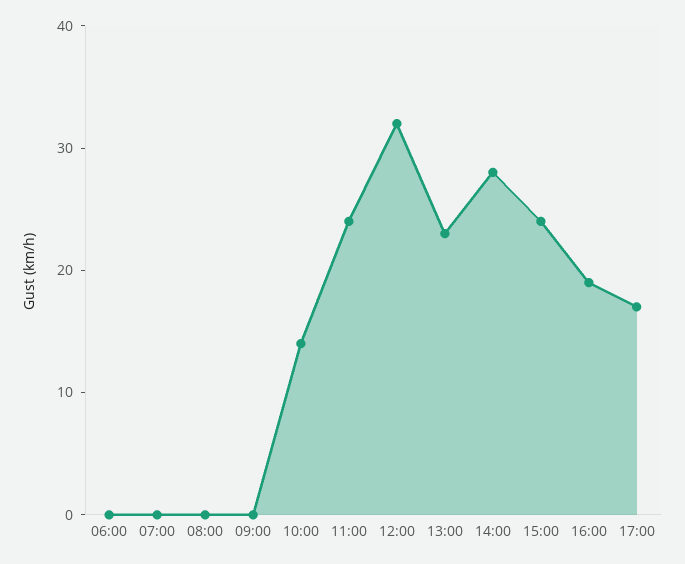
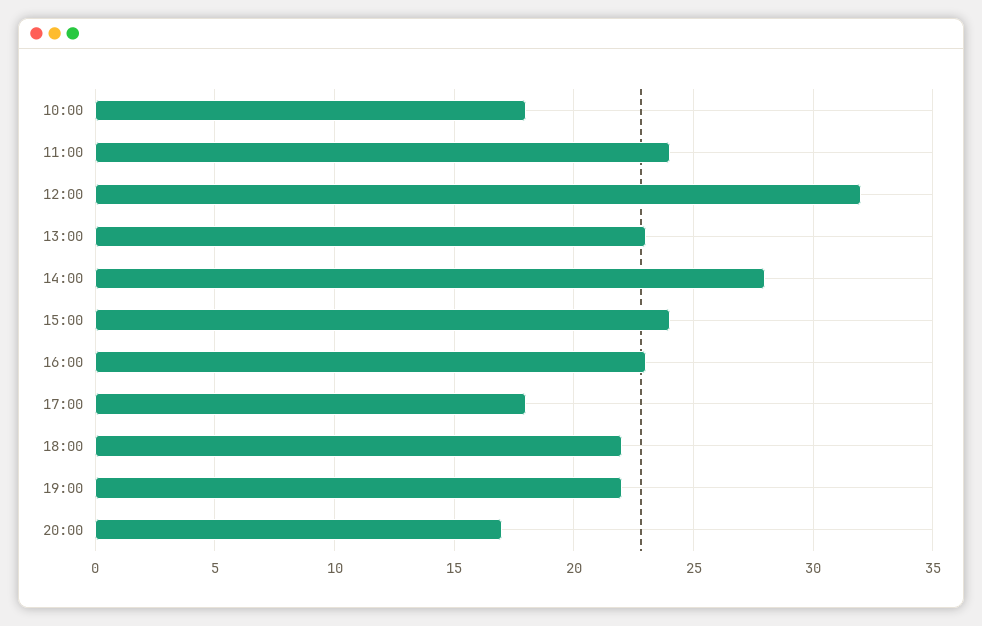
06:00: 0 -> none
07:00: 0 -> none
08:00: 0 -> none
09:00: 0 -> none
10:00: 14 -> 18
16:00: 19 -> 23
17:00: 17 -> 18
18:00: none -> 22
19:00: none -> 22
20:00: none -> 17

